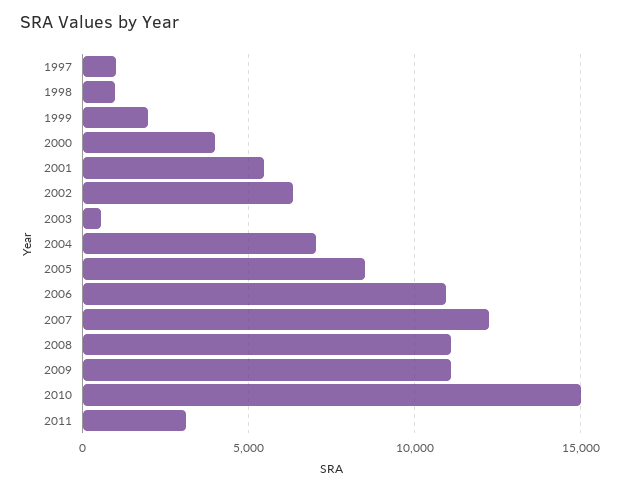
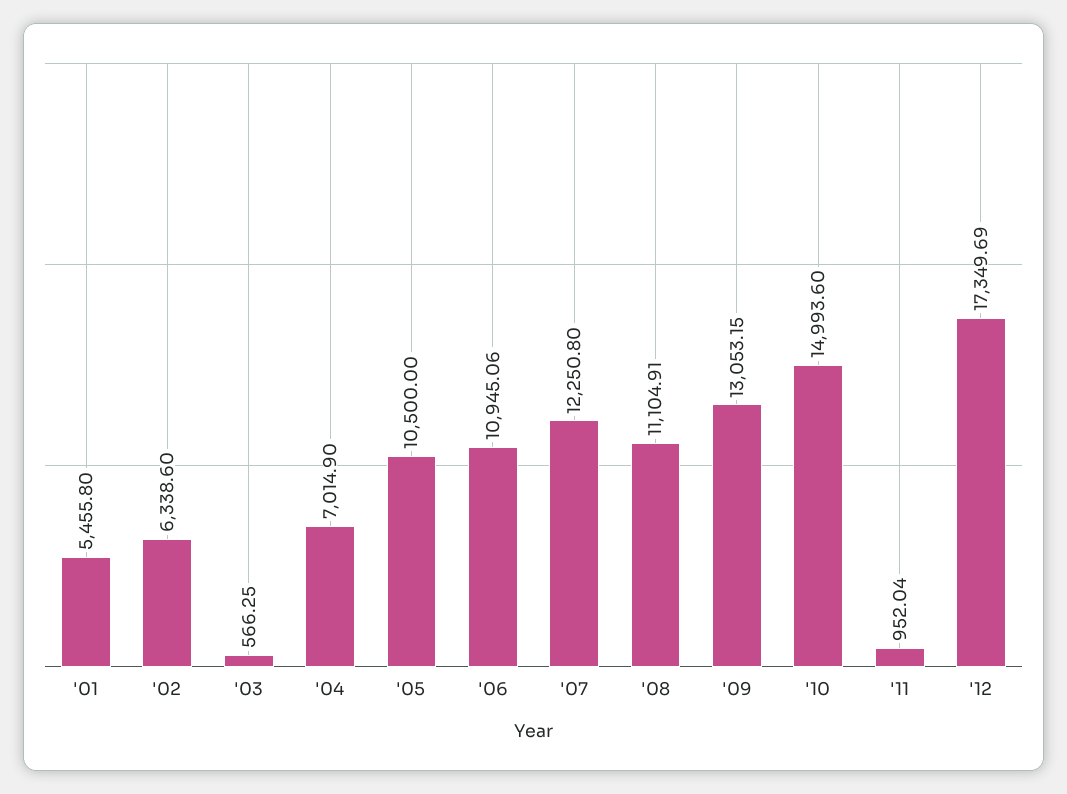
1997: 1000 -> none
1998: 1000 -> none
1999: 2000 -> none
2000: 4000 -> none
2005: 8500 -> 10500
2009: 11000 -> 13053.15
2011: 3000 -> 952.04
'12: none -> 17349.69

